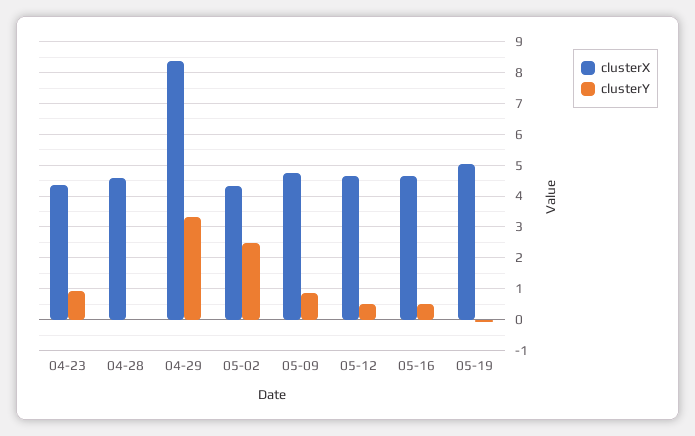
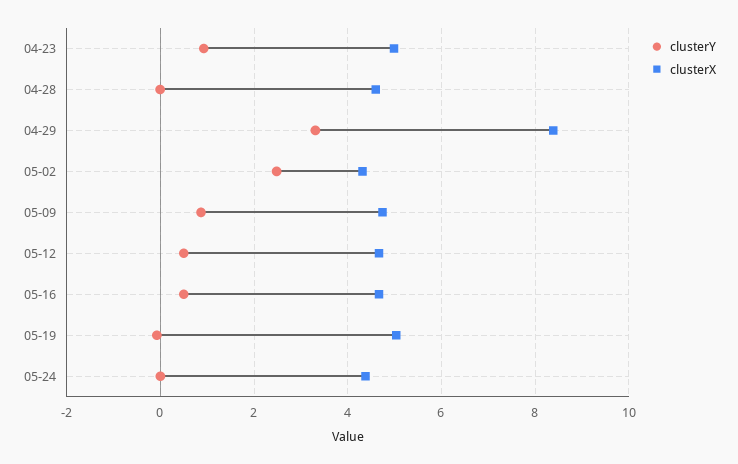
clusterX, 04-23: 4.4 -> 5
clusterY, 05-24: none -> 0
clusterX, 05-24: none -> 4.4

